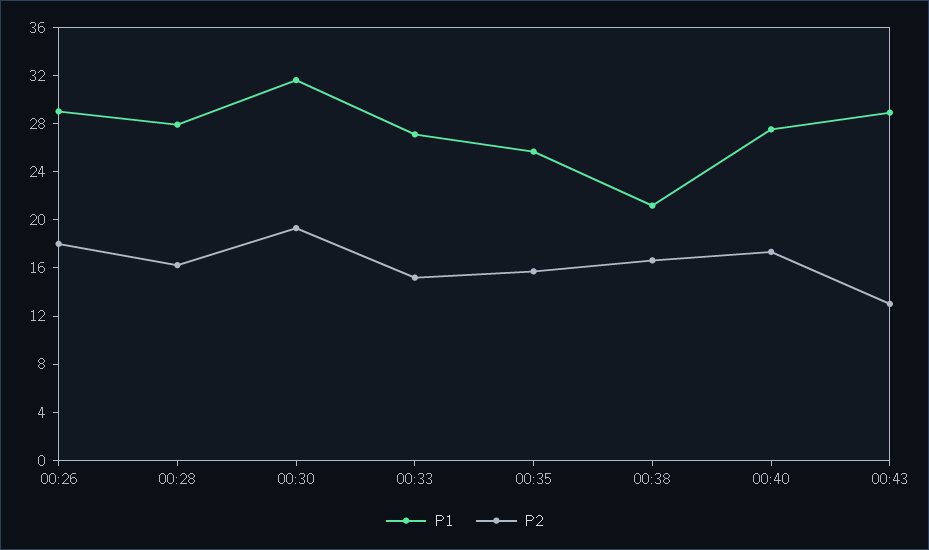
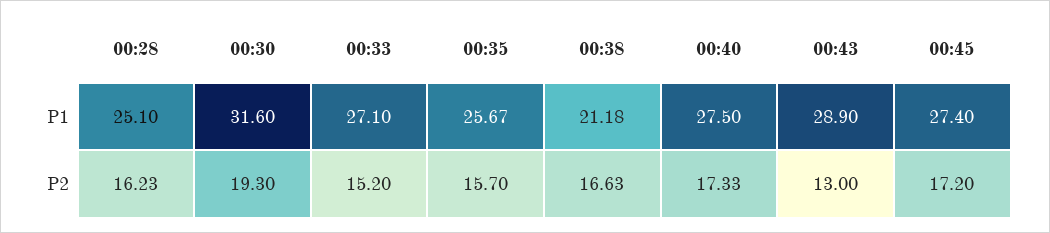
P1, 00:26: 29 -> none
P2, 00:26: 18 -> none
P1, 00:28: 28 -> 25.1
P1, 00:45: none -> 27.4
P2, 00:45: none -> 17.2

